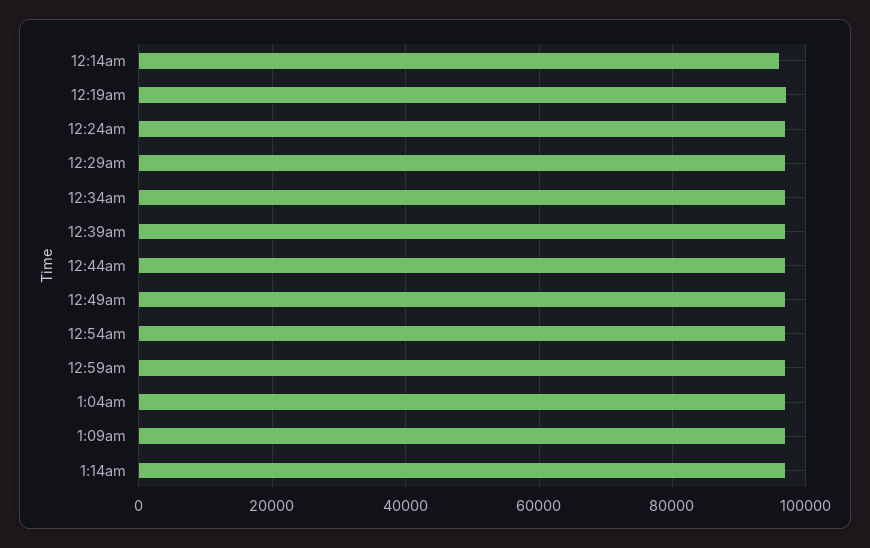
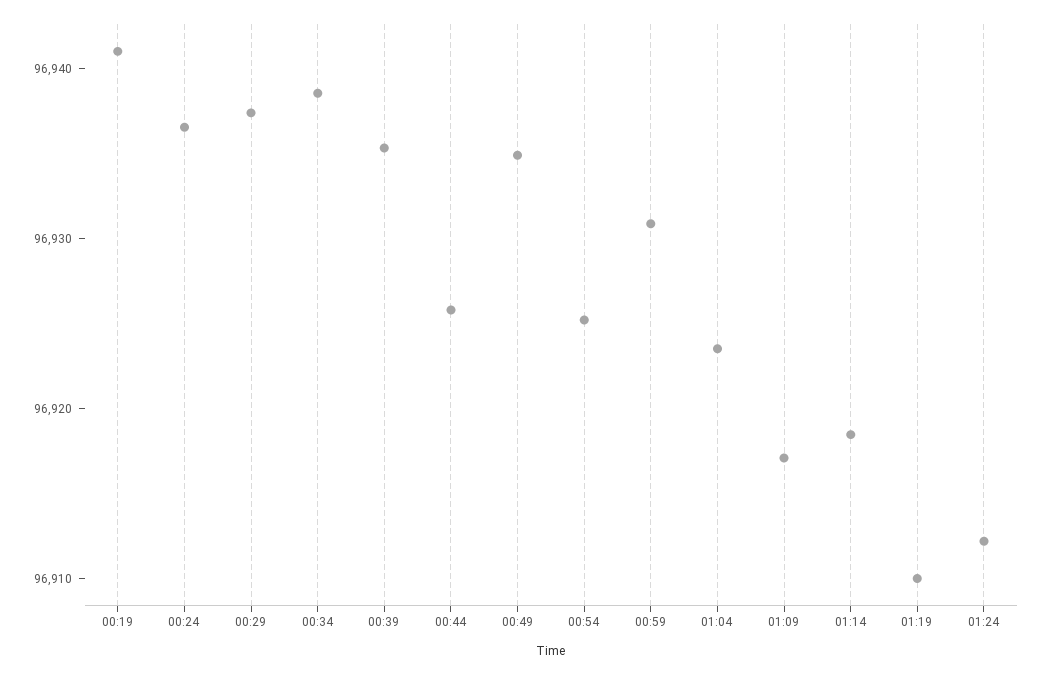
12:14am: 96000 -> none
01:19: none -> 96910
01:24: none -> 96912

